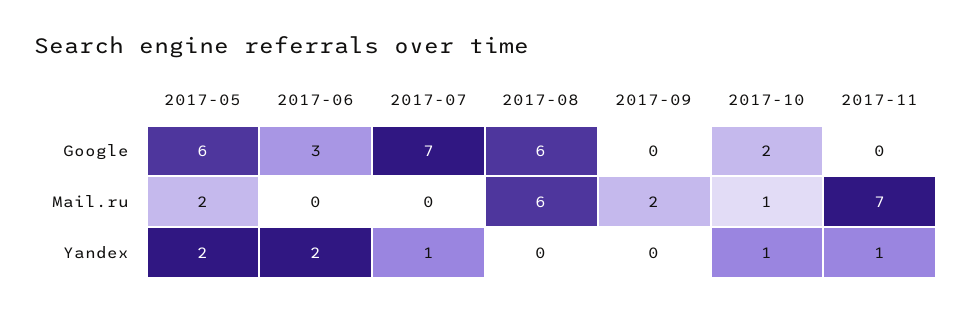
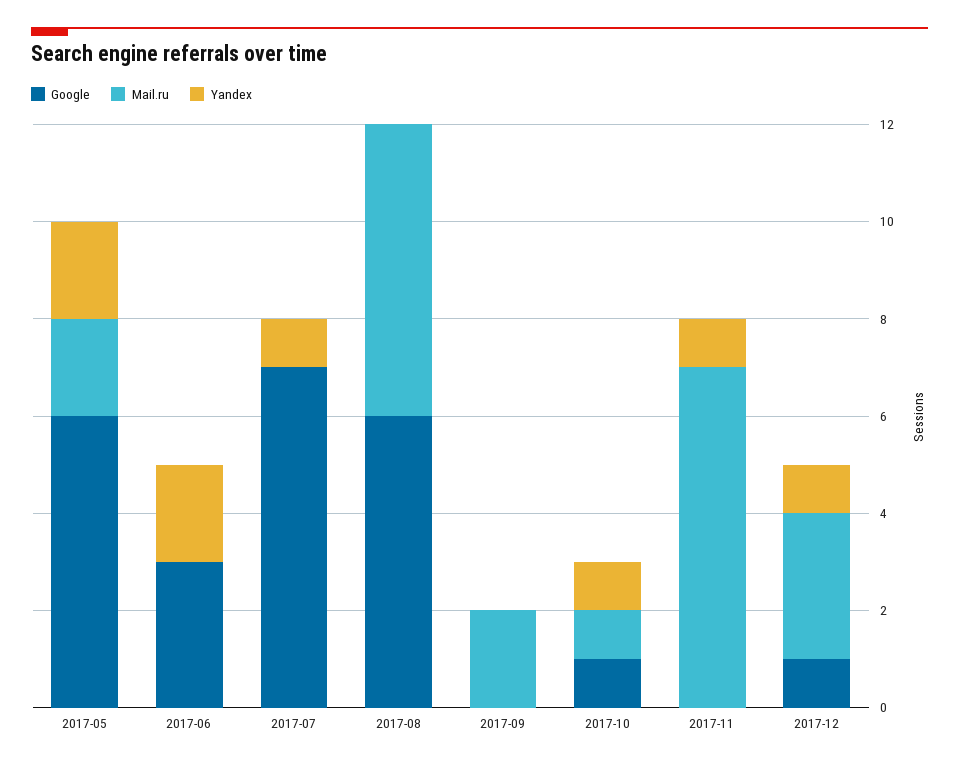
Google, 2017-10: 2 -> 1
Google, 2017-12: none -> 1
Mail.ru, 2017-12: none -> 3
Yandex, 2017-12: none -> 1

